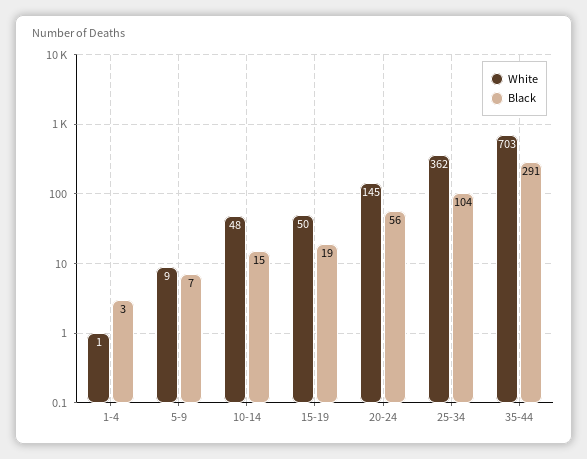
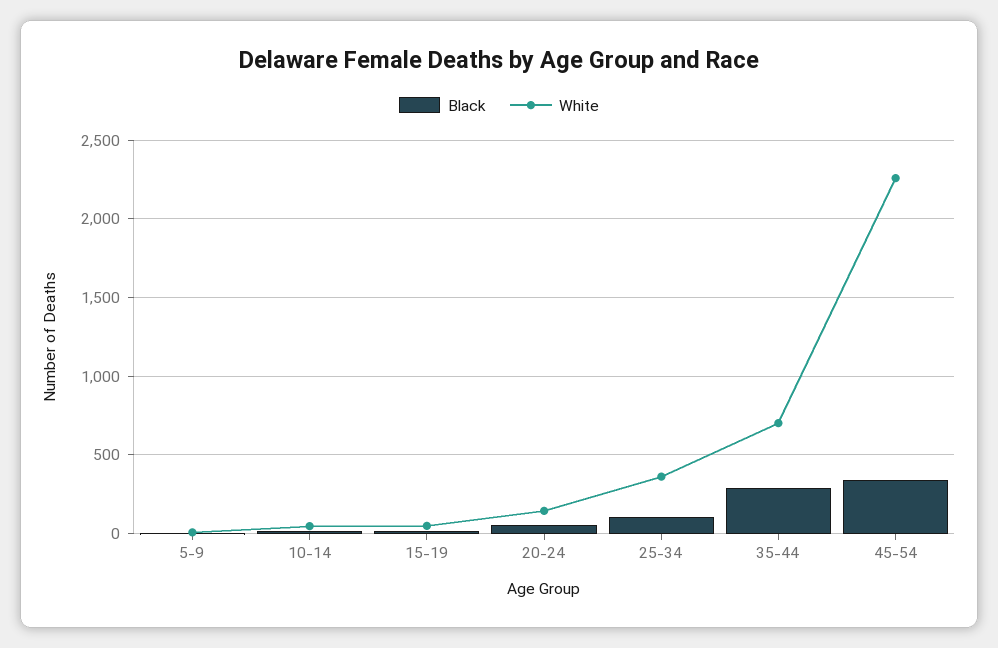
White, 1-4: 1 -> none
Black, 1-4: 3 -> none
Black, 45-54: none -> 350
White, 45-54: none -> 2250

